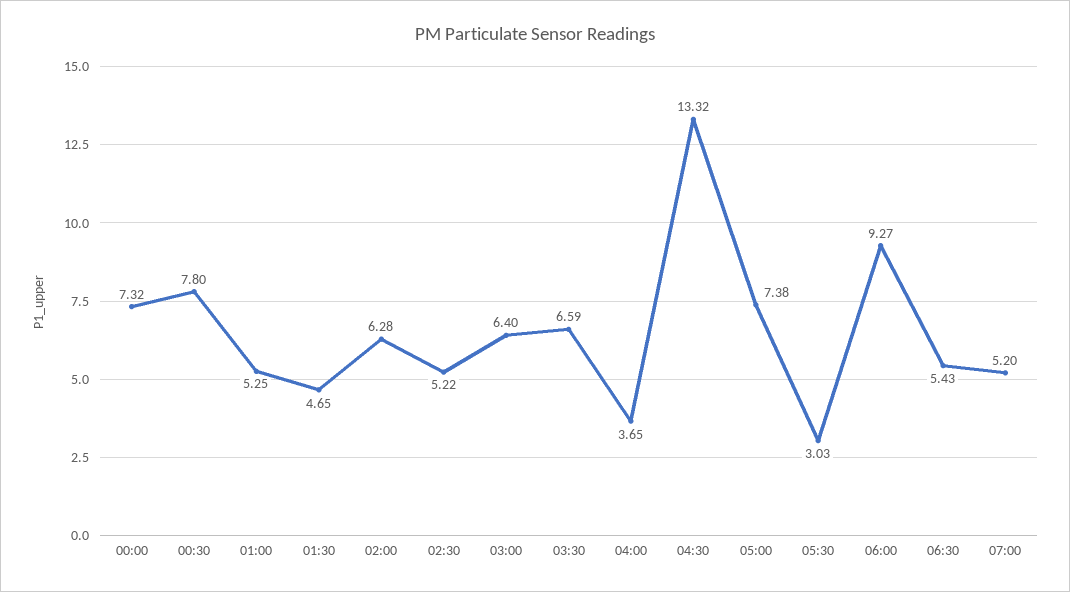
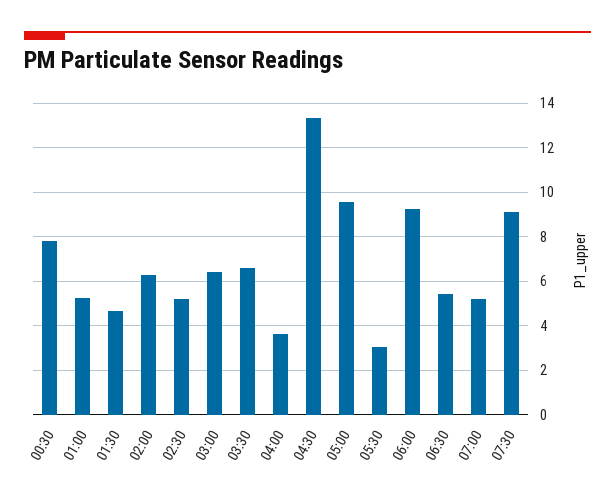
00:00: 7.32 -> none
05:00: 7.38 -> 9.5
07:30: none -> 9

